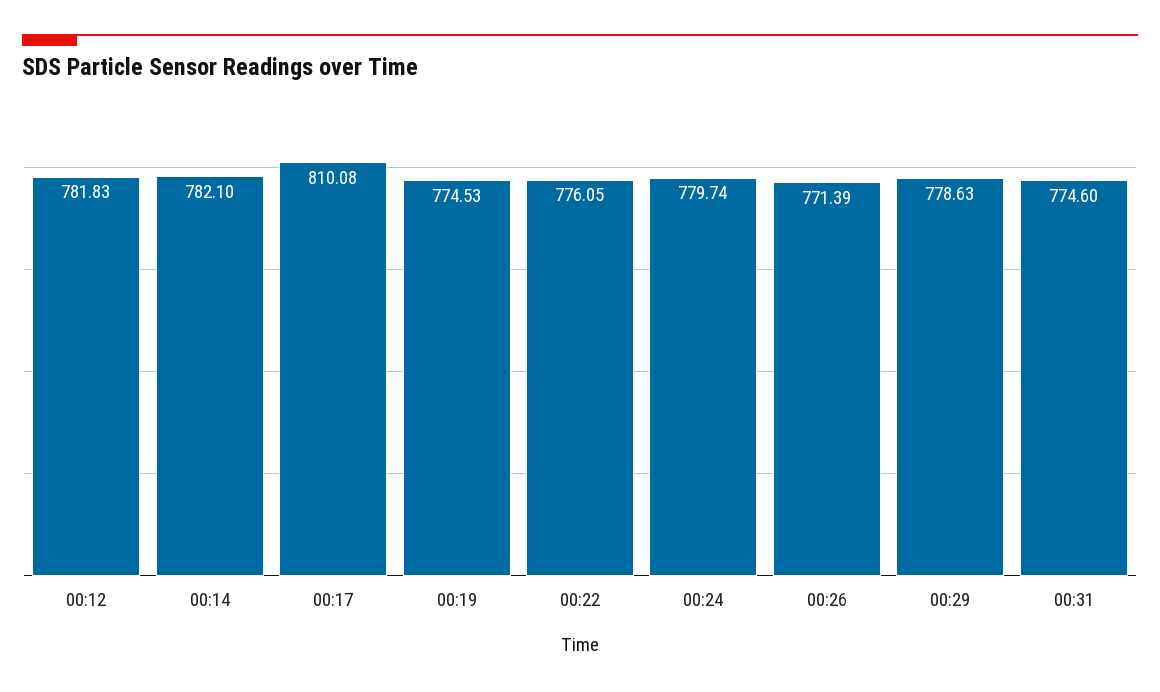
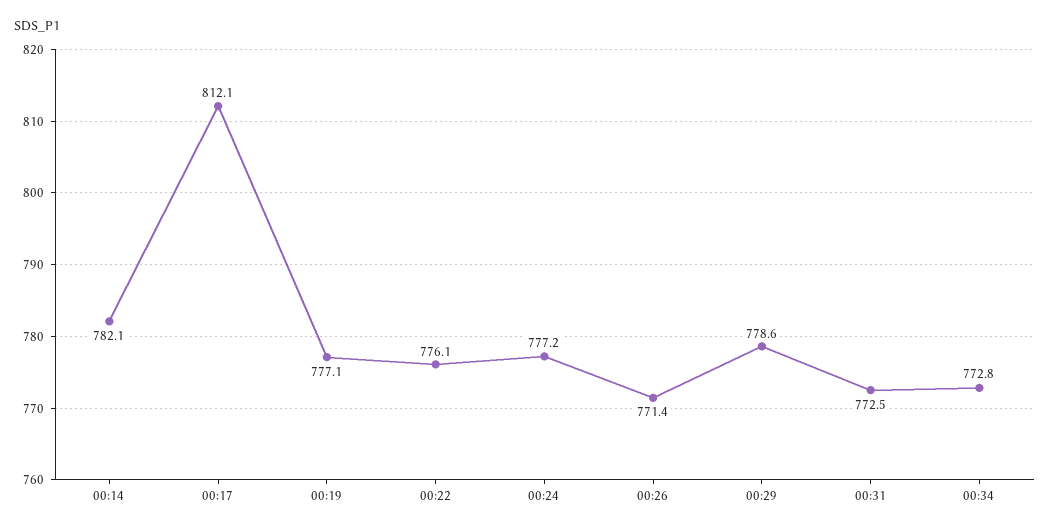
00:12: 781.83 -> none
00:17: 810.08 -> 812.1
00:19: 774.53 -> 777.1
00:24: 779.74 -> 777.2
00:31: 774.6 -> 772.5
00:34: none -> 772.8

